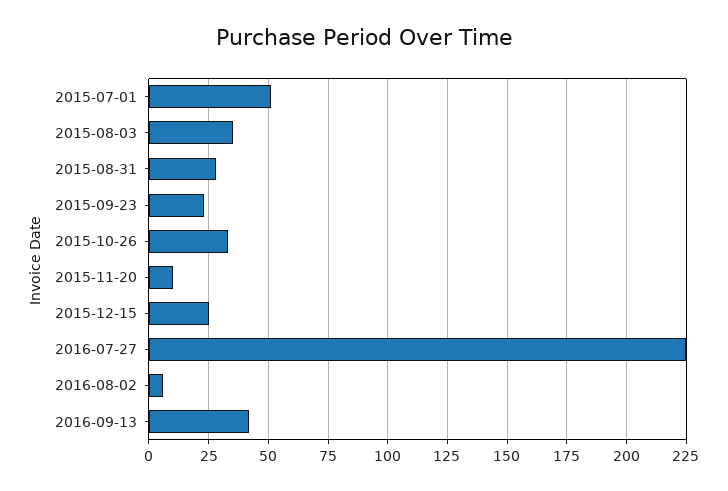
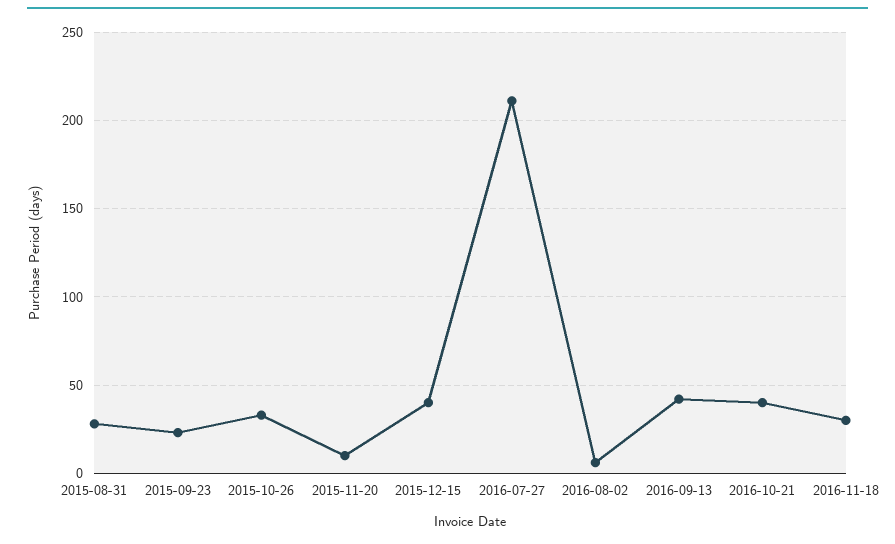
2015-07-01: 50 -> none
2015-08-03: 35 -> none
2015-12-15: 25 -> 40
2016-07-27: 225 -> 210
2016-10-21: none -> 40
2016-11-18: none -> 30

